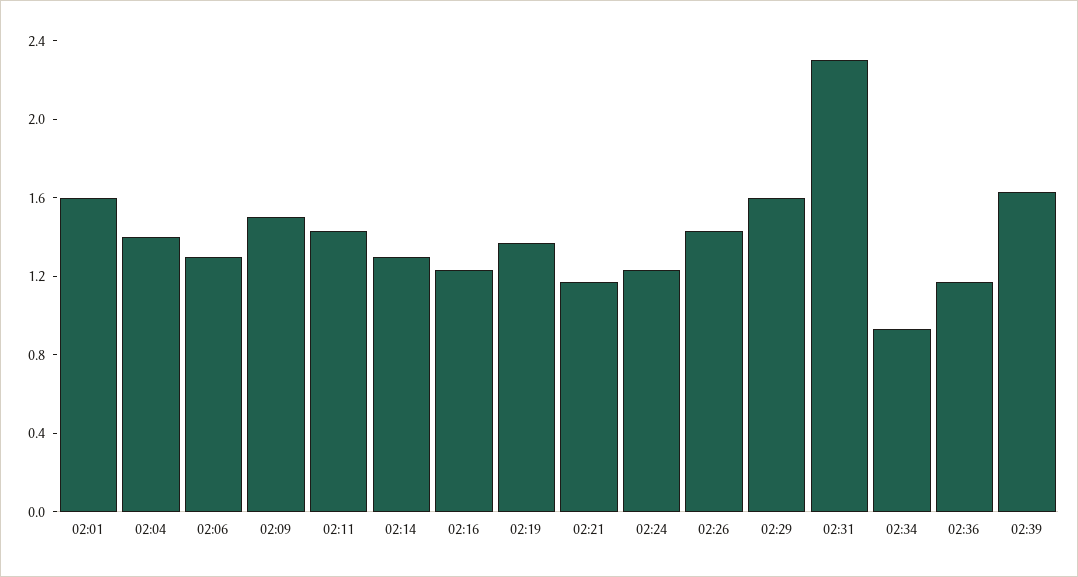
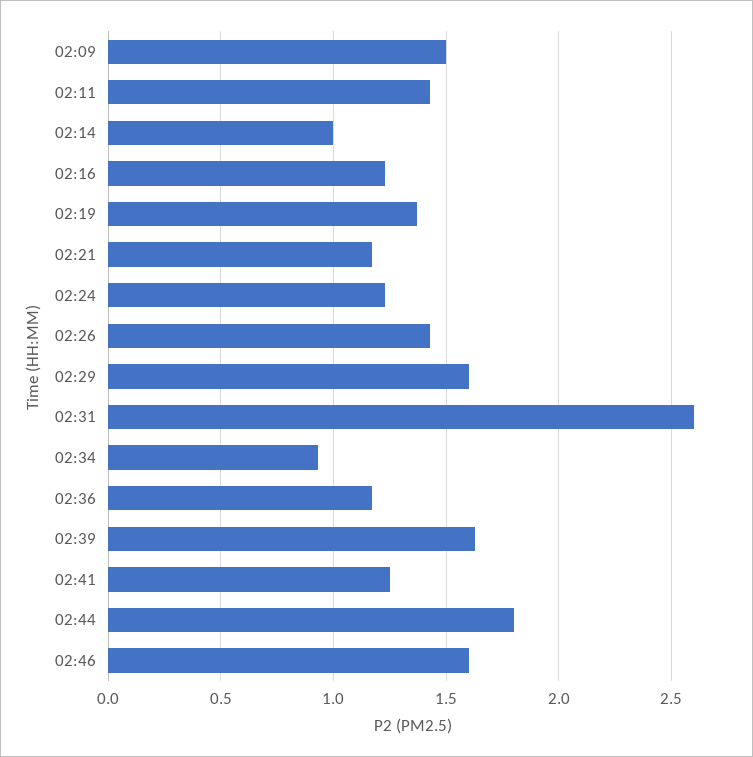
02:01: 1.6 -> none
02:04: 1.4 -> none
02:06: 1.3 -> none
02:14: 1.3 -> 1
02:31: 2.3 -> 2.6
02:41: none -> 1.25
02:44: none -> 1.8
02:46: none -> 1.6

